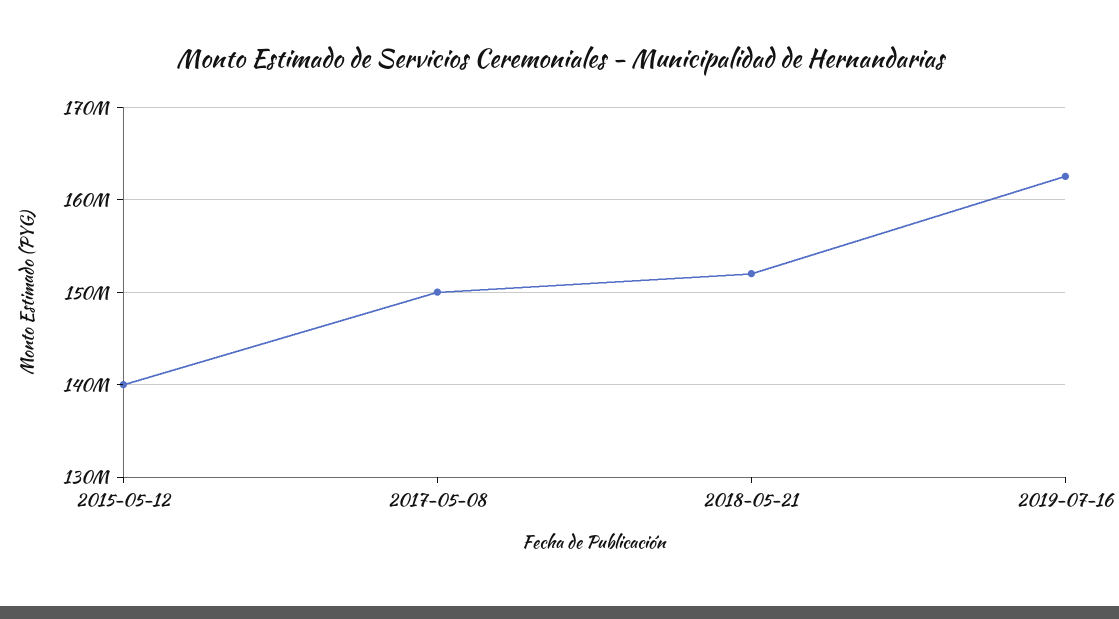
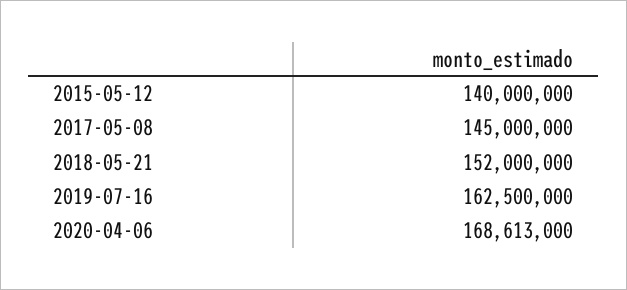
2017-05-08: 150000000 -> 145000000
2020-04-06: none -> 168613000

